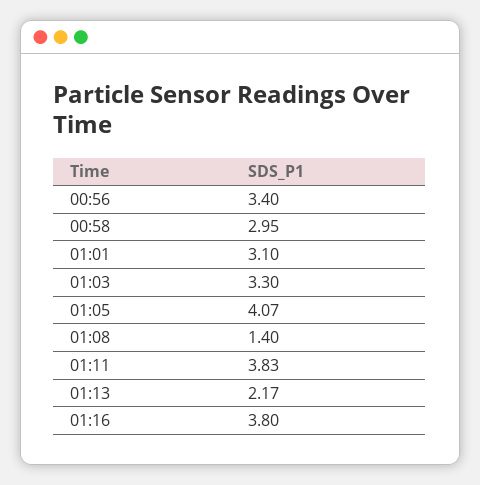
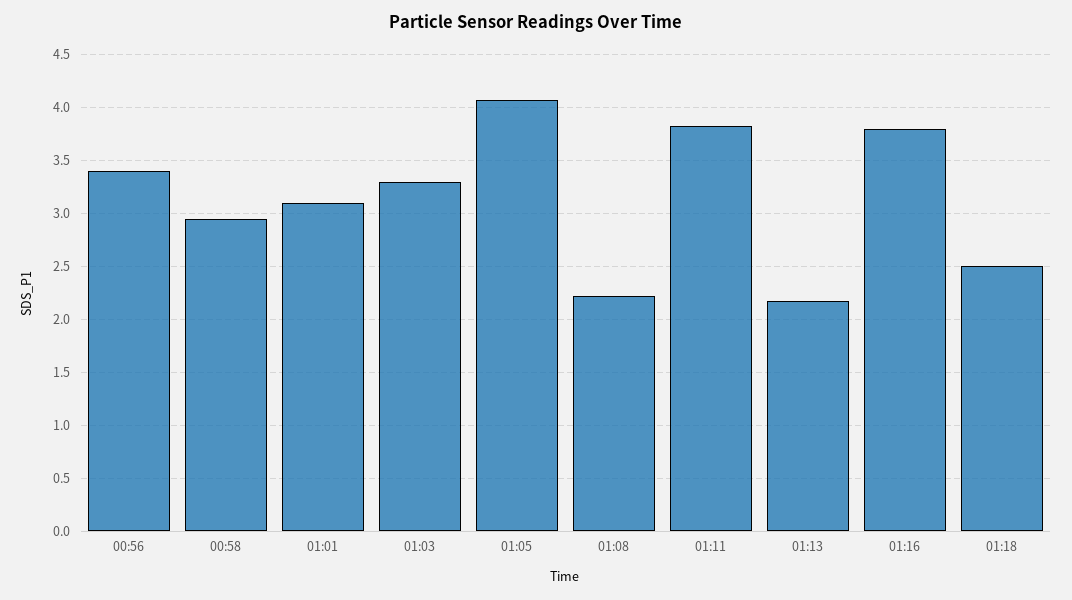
01:08: 1.4 -> 2.2
01:18: none -> 2.5

